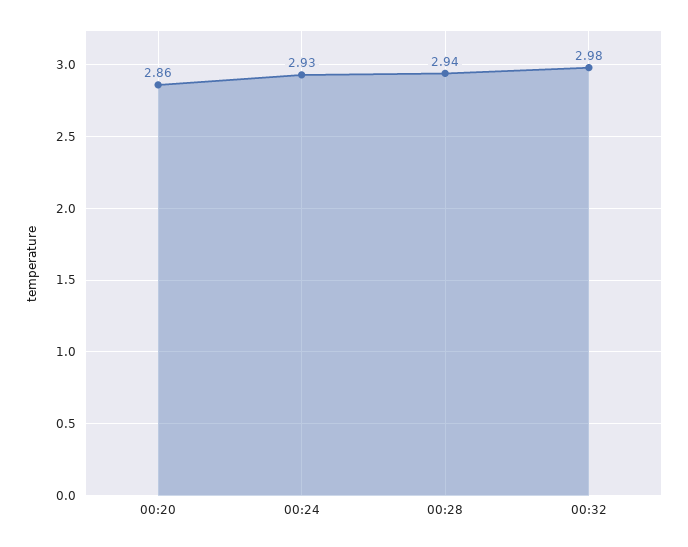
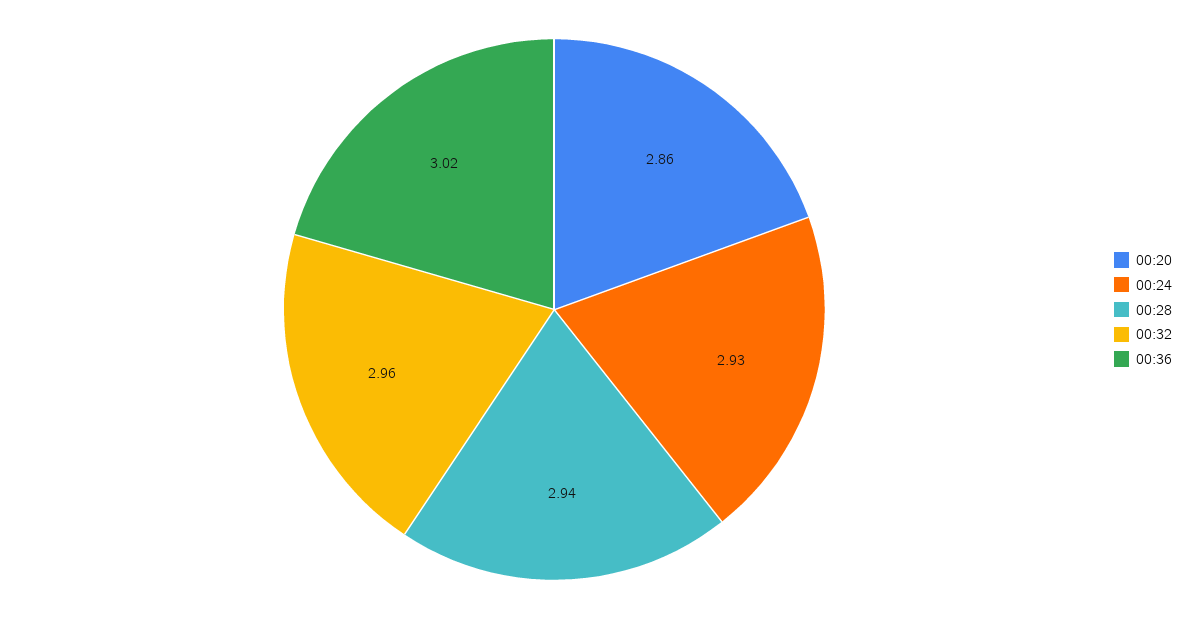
00:32: 2.98 -> 2.96
00:36: none -> 3.02

